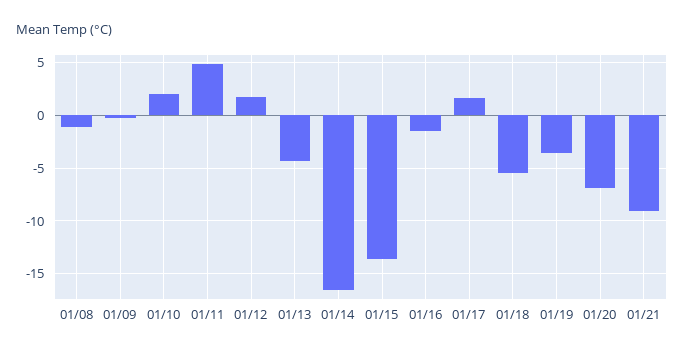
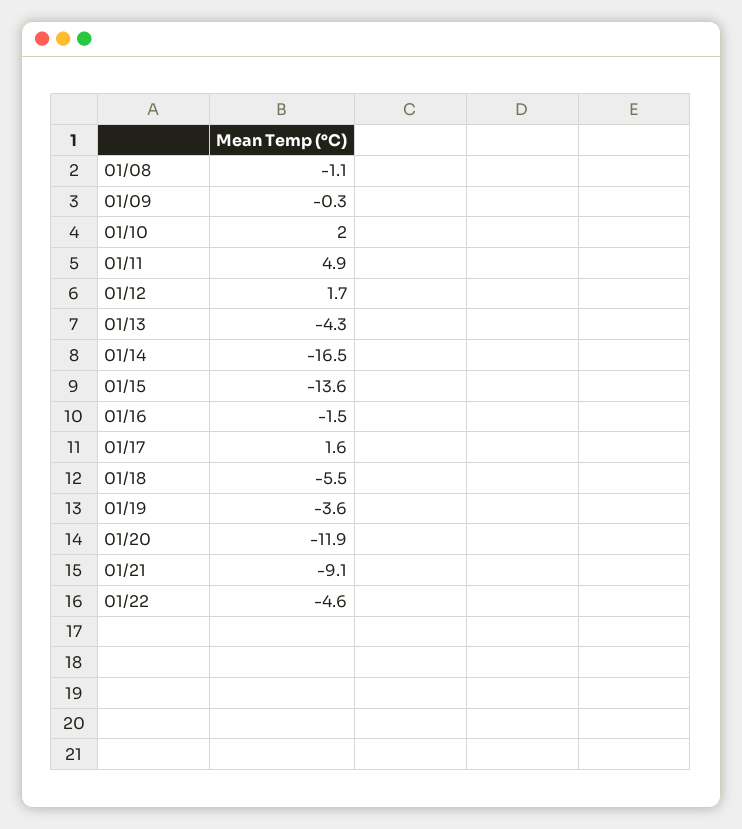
01/20: -7 -> -11.9
01/22: none -> -4.6

